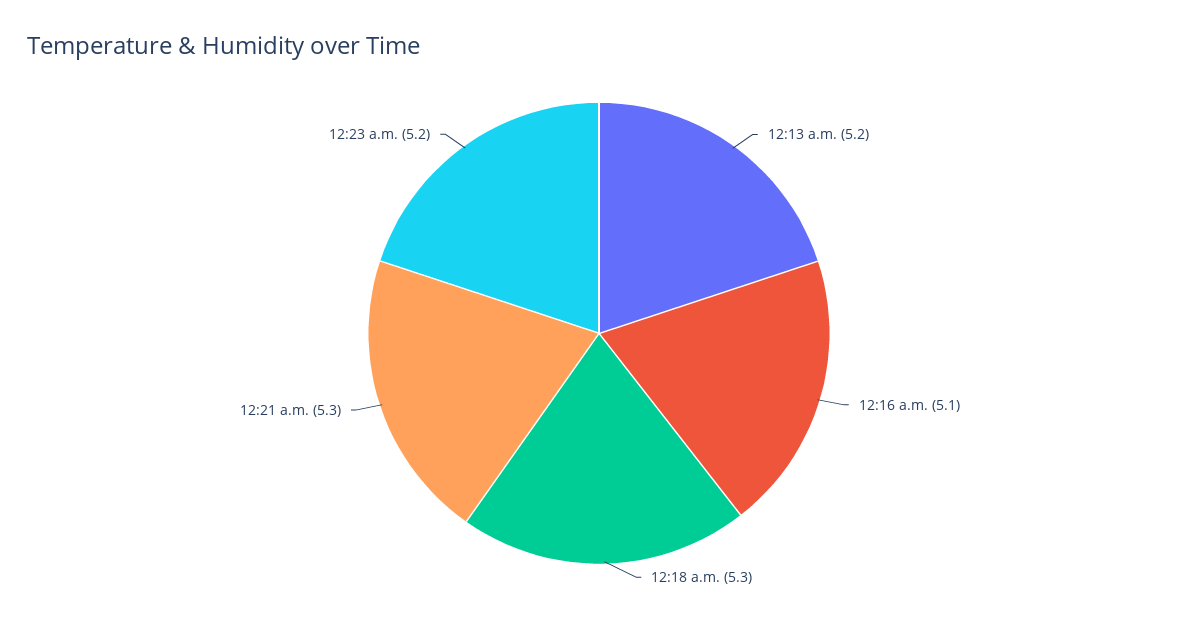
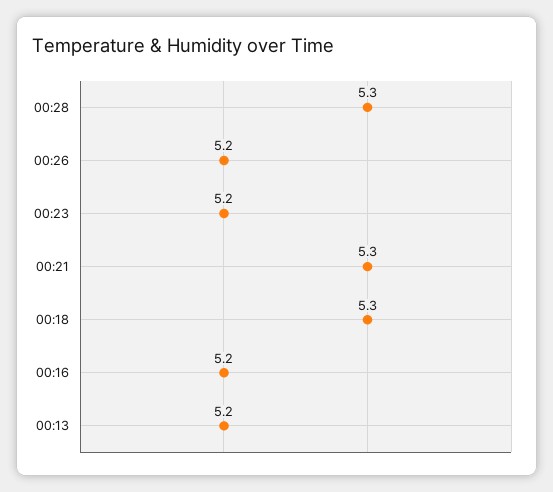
12:16 a.m.: 5.1 -> 5.2
00:28: none -> 5.3
00:26: none -> 5.2

